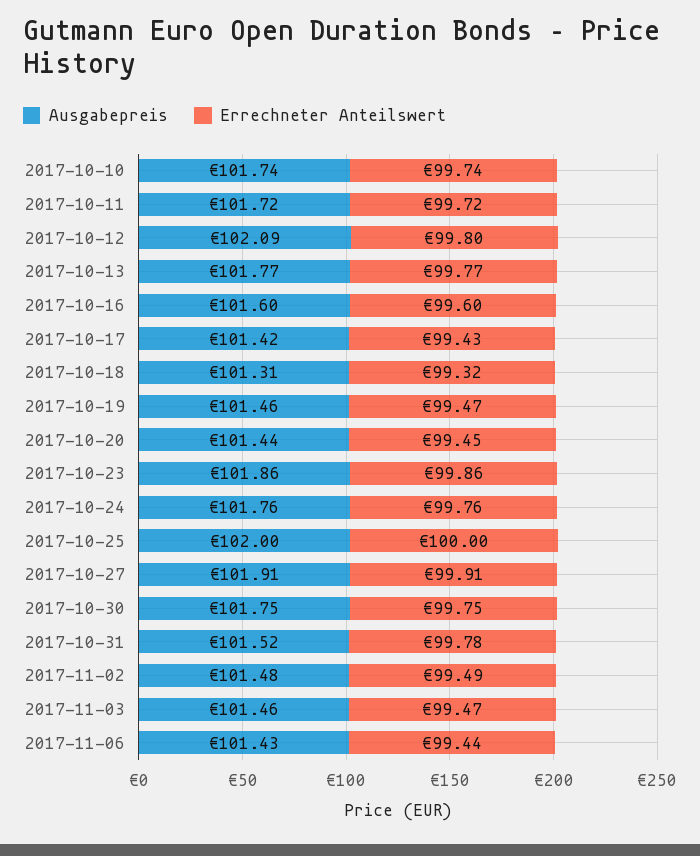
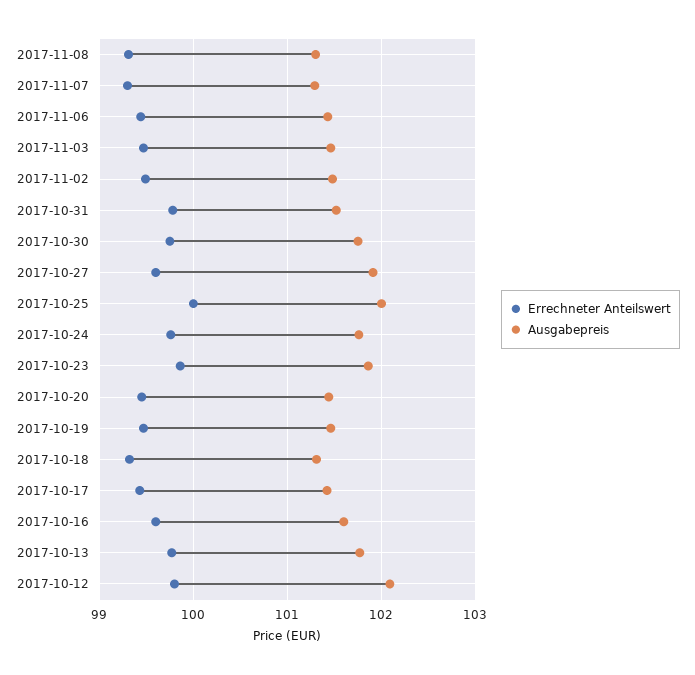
Ausgabepreis, 2017-10-10: 101.74 -> none
Errechneter Anteilswert, 2017-10-10: 99.74 -> none
Ausgabepreis, 2017-10-11: 101.72 -> none
Errechneter Anteilswert, 2017-10-11: 99.72 -> none
Errechneter Anteilswert, 2017-10-27: 99.91 -> 99.6
Errechneter Anteilswert, 2017-11-08: none -> 99.3
Ausgabepreis, 2017-11-08: none -> 101.3
Errechneter Anteilswert, 2017-11-07: none -> 99.3
Ausgabepreis, 2017-11-07: none -> 101.3

